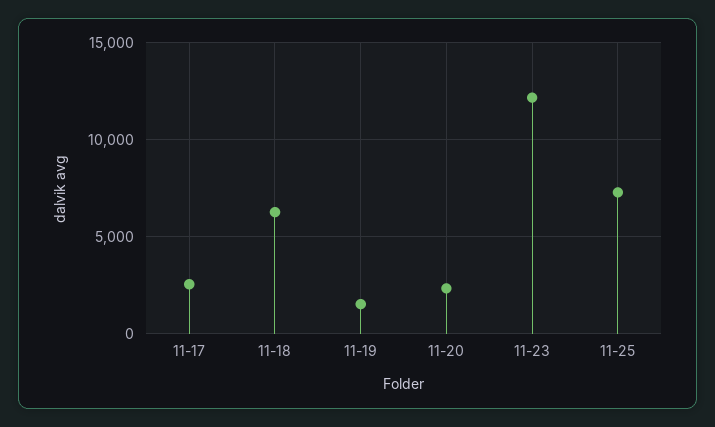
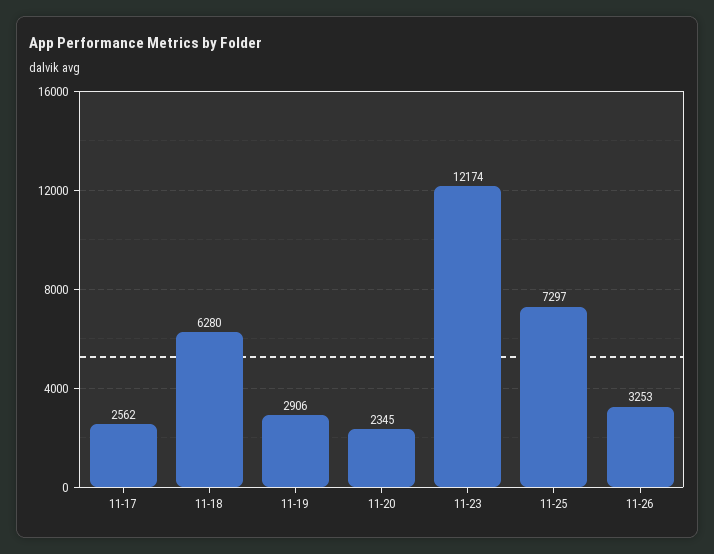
11-19: 1500 -> 2906
11-26: none -> 3253

